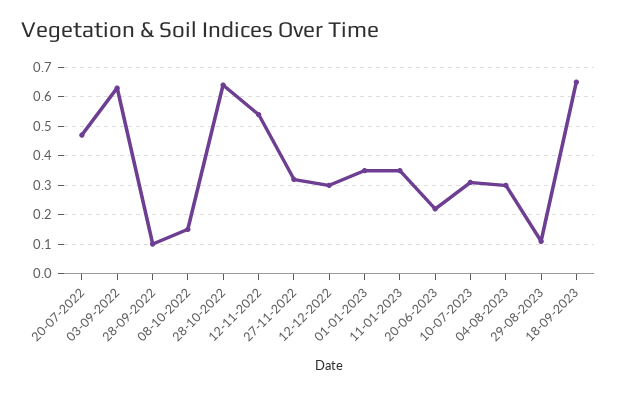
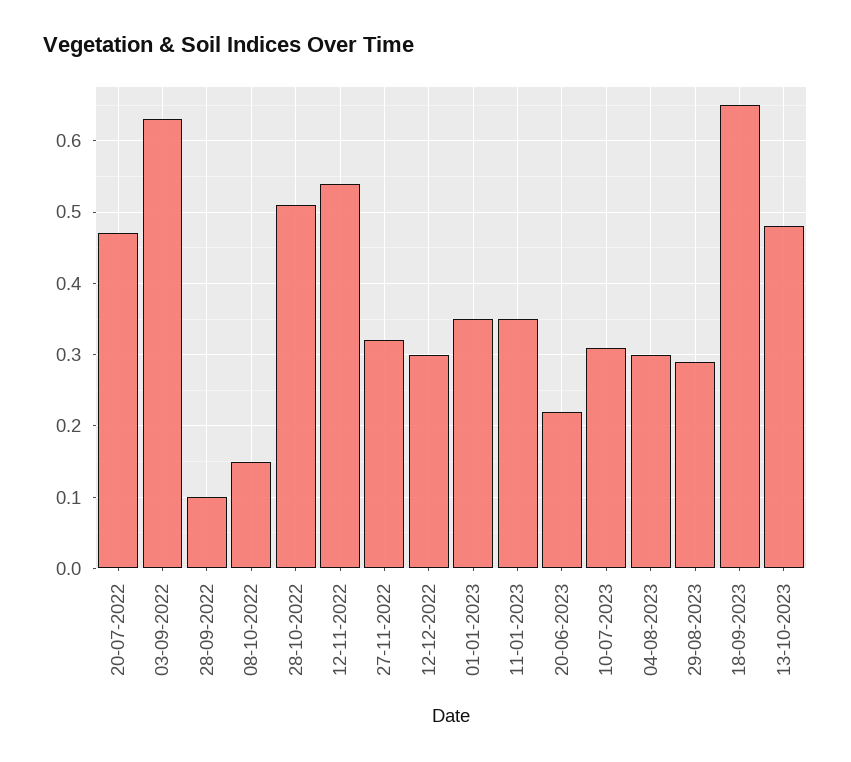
28-10-2022: 0.65 -> 0.51
29-08-2023: 0.1 -> 0.29
13-10-2023: none -> 0.48

